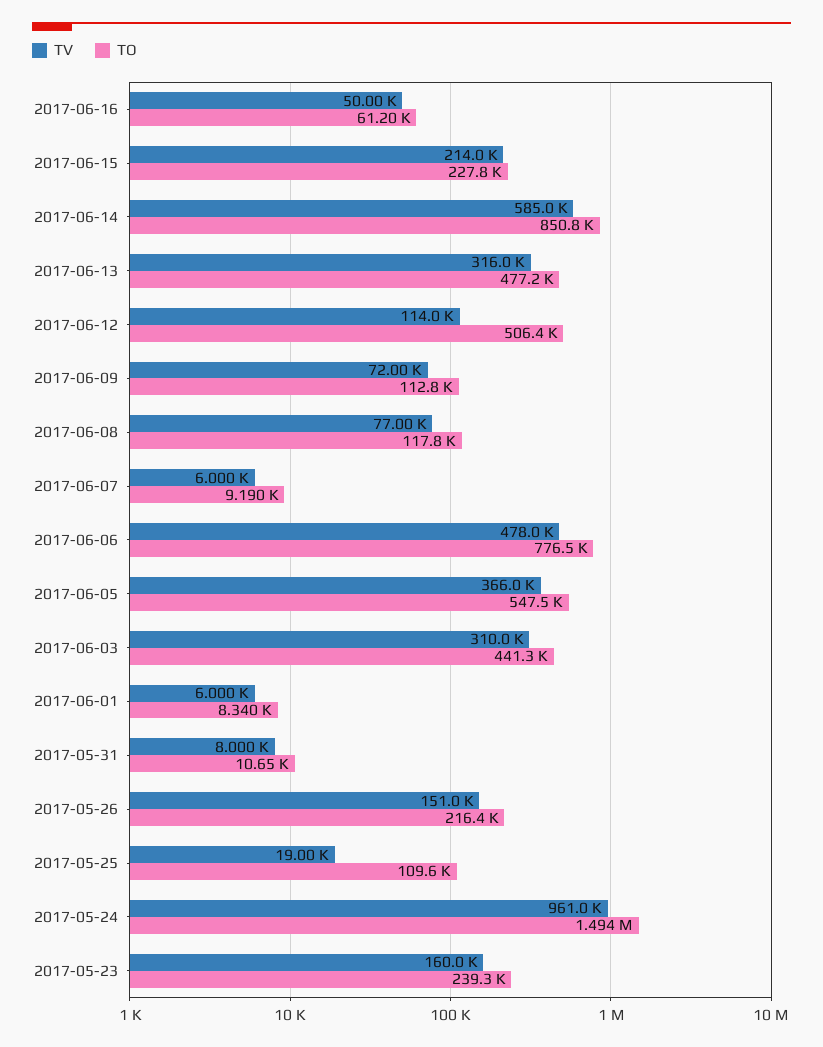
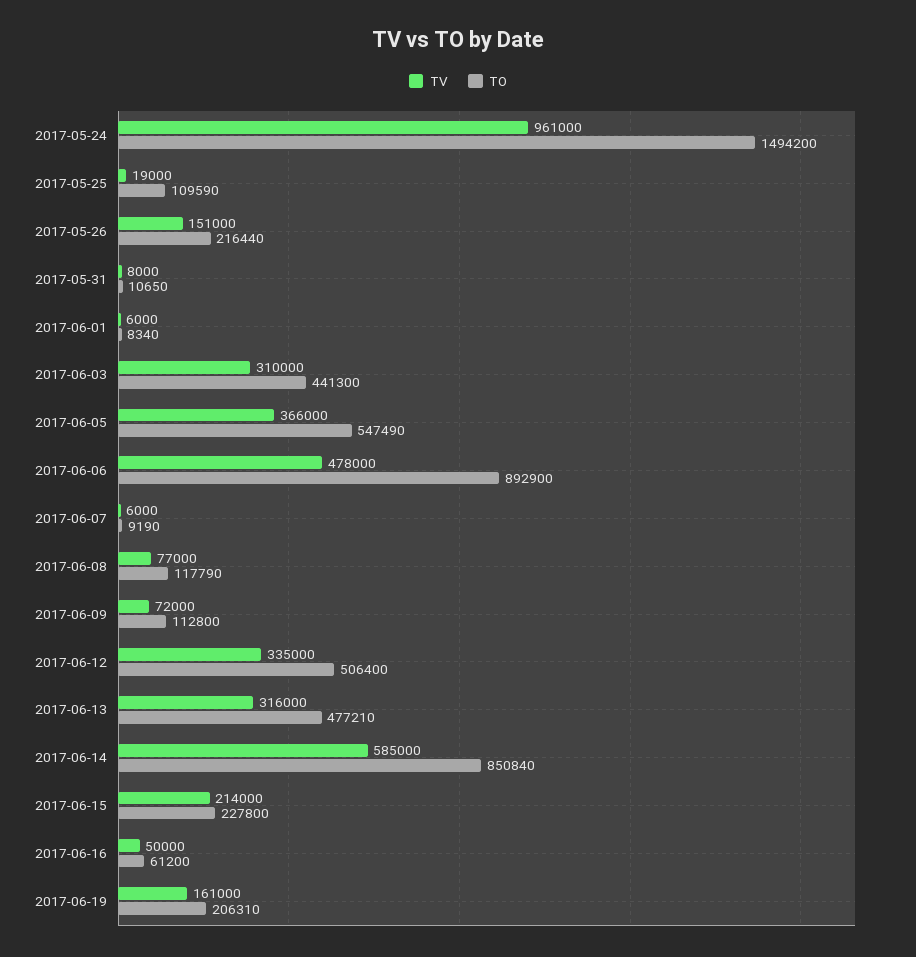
TV, 2017-06-12: 114000 -> 335000
TO, 2017-06-06: 776500 -> 892900
TV, 2017-05-23: 160000 -> none
TO, 2017-05-23: 239300 -> none
TV, 2017-06-19: none -> 161000
TO, 2017-06-19: none -> 206310

